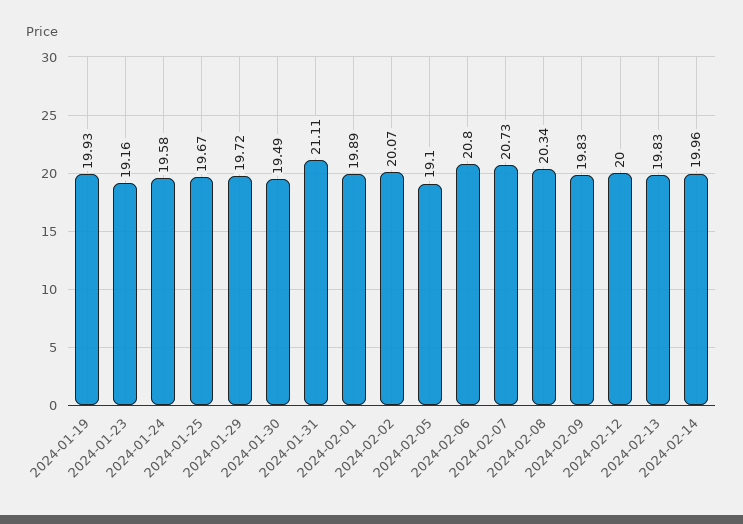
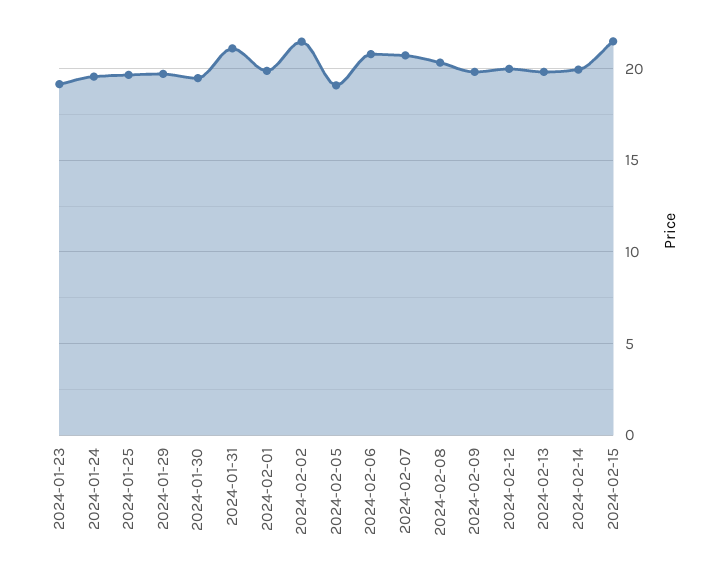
2024-01-19: 19.93 -> none
2024-02-02: 20.07 -> 21.5
2024-02-15: none -> 21.5

